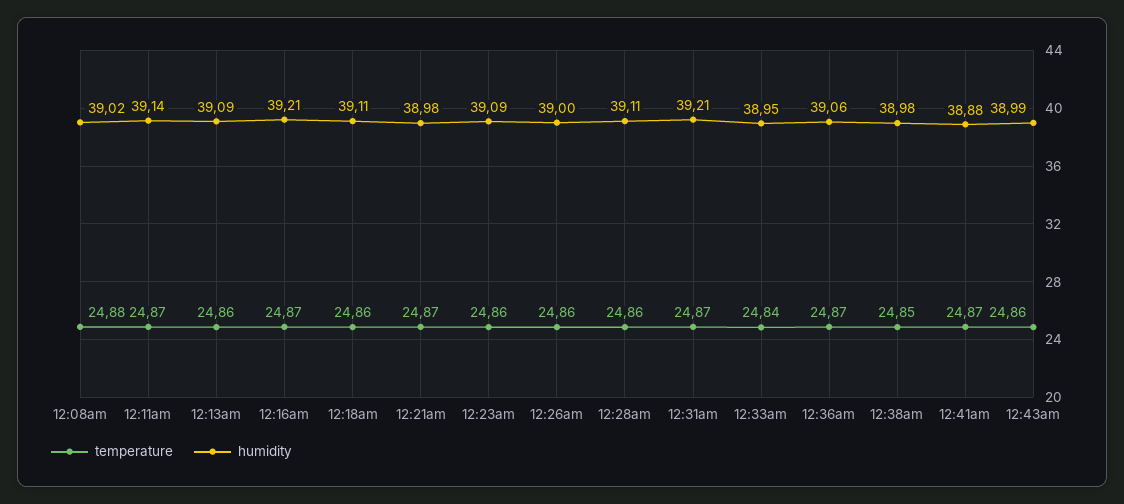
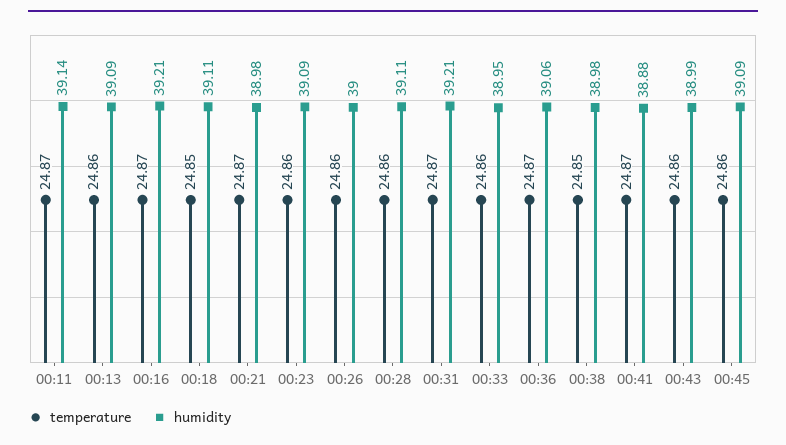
temperature, 12:08am: 24.88 -> none
humidity, 12:08am: 39.02 -> none
temperature, 12:18am: 24.86 -> 24.85
temperature, 12:33am: 24.84 -> 24.86
temperature, 00:45: none -> 24.86
humidity, 00:45: none -> 39.09

